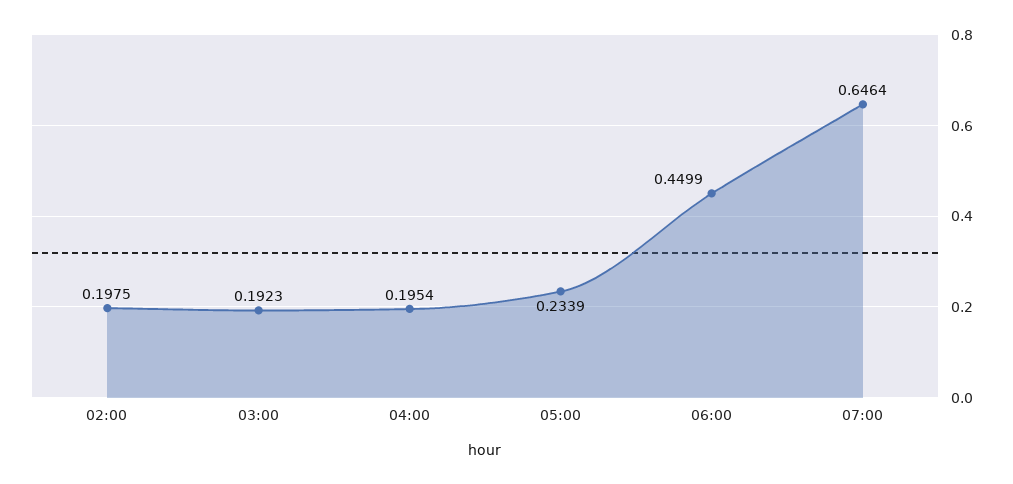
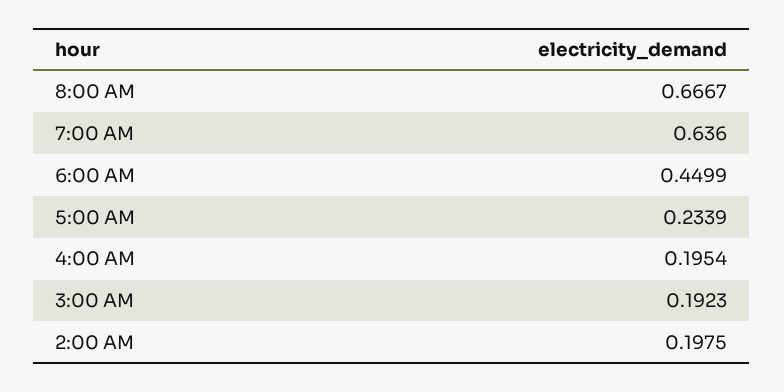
07:00: 0.6464 -> 0.636
8:00 AM: none -> 0.6667

